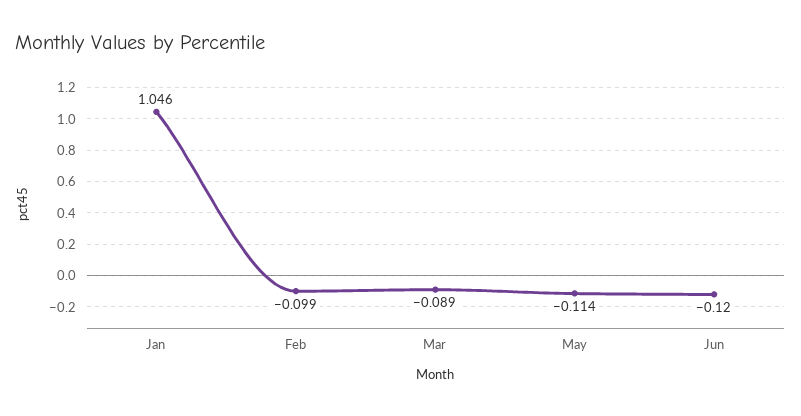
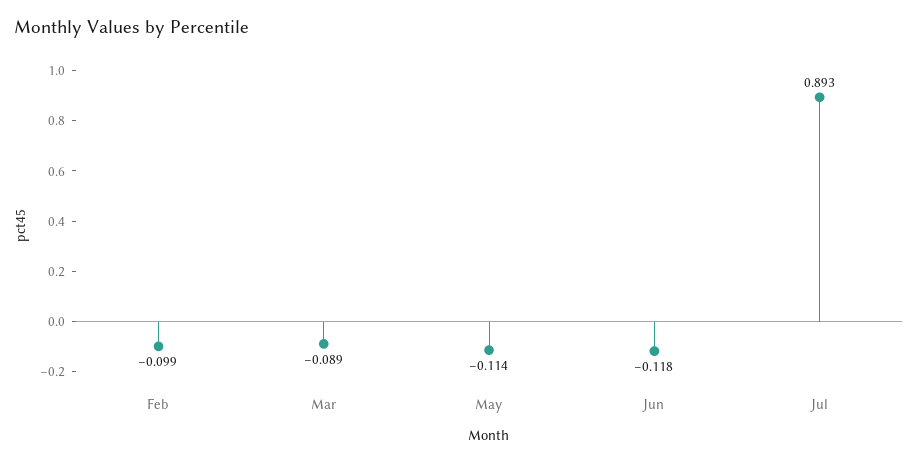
Jan: 1.046 -> none
Jun: -0.12 -> -0.118
Jul: none -> 0.893

